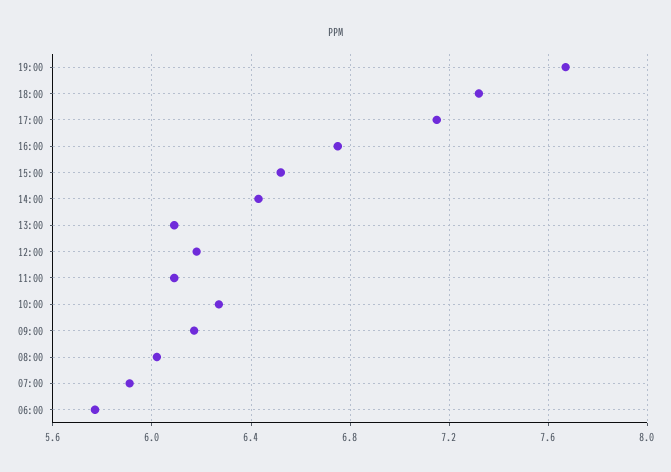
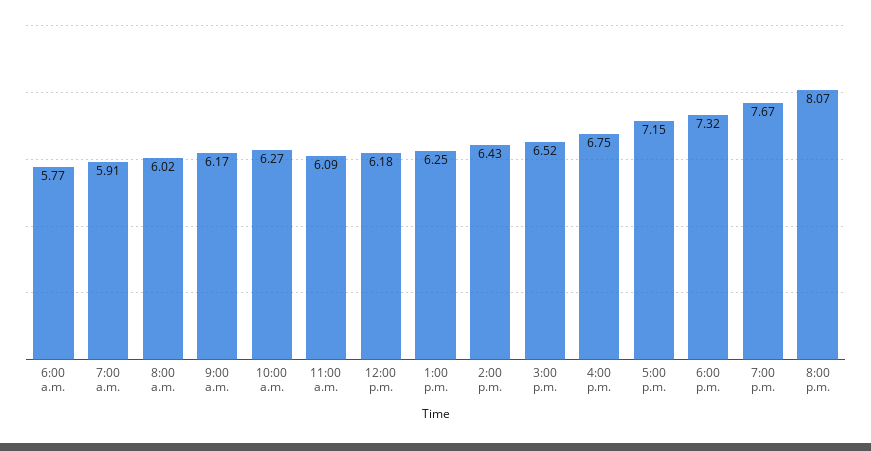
13:00: 6.1 -> 6.25
8:00 p.m.: none -> 8.07

